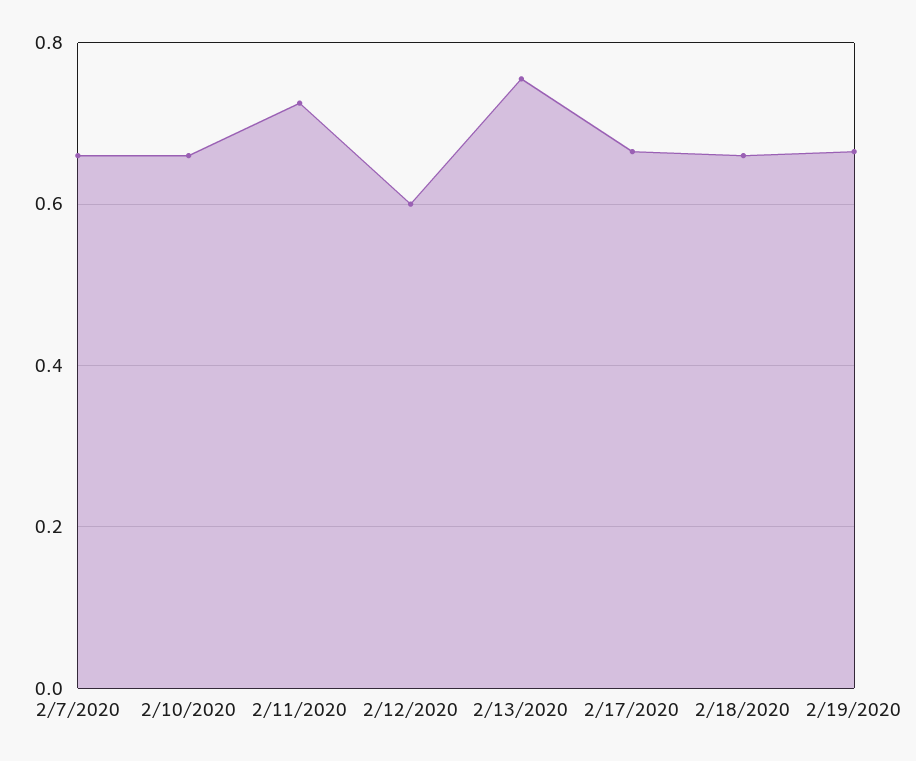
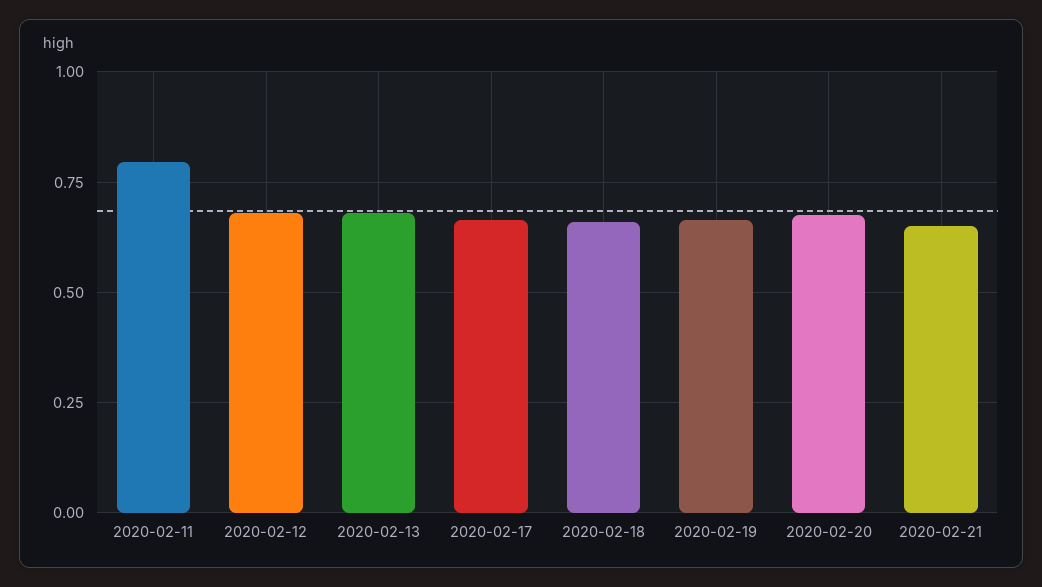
2/7/2020: 0.66 -> none
2/10/2020: 0.66 -> none
2/11/2020: 0.72 -> 0.8
2/12/2020: 0.6 -> 0.675
2/13/2020: 0.76 -> 0.675
2020-02-20: none -> 0.675
2020-02-21: none -> 0.65

